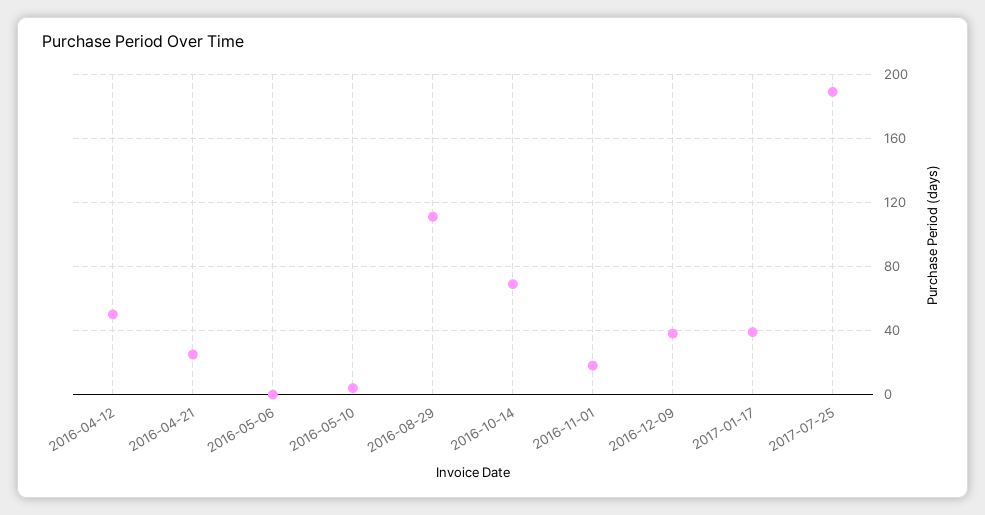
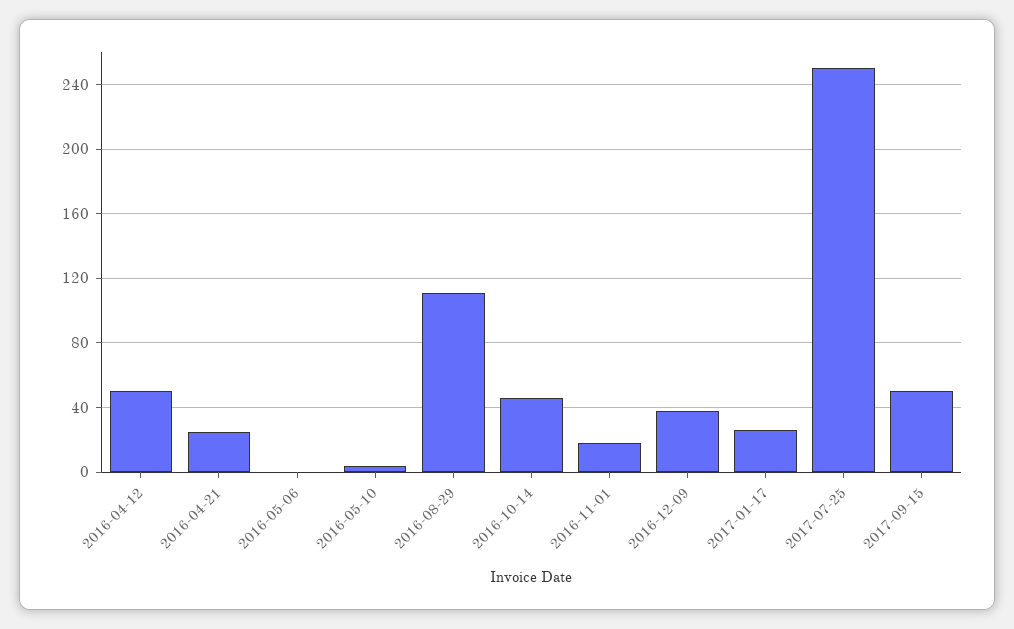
2016-10-14: 70 -> 45
2017-01-17: 40 -> 25
2017-07-25: 190 -> 250
2017-09-15: none -> 50

